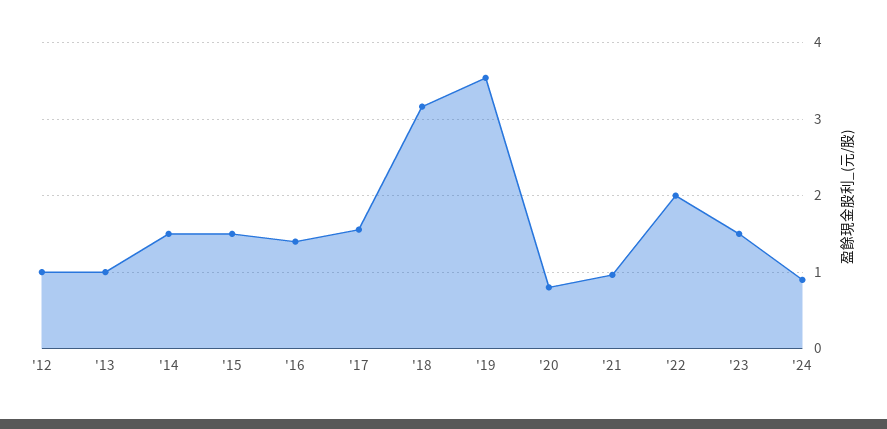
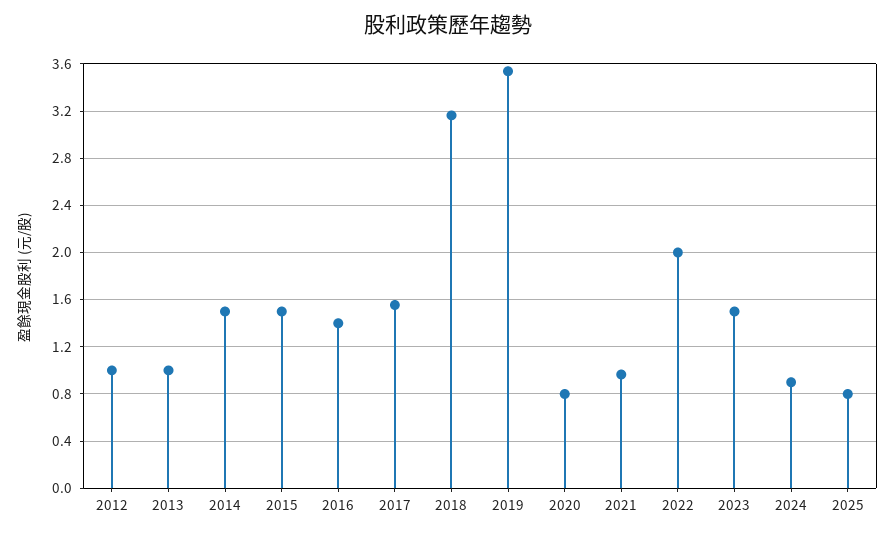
2025: none -> 0.8

